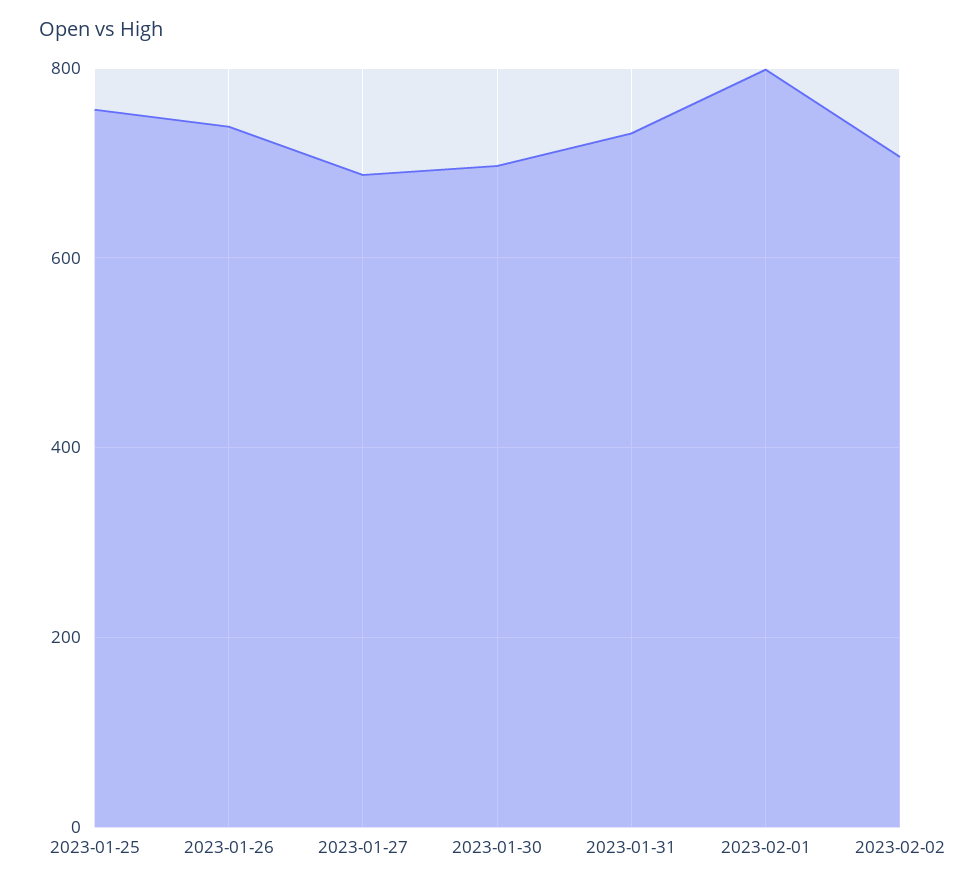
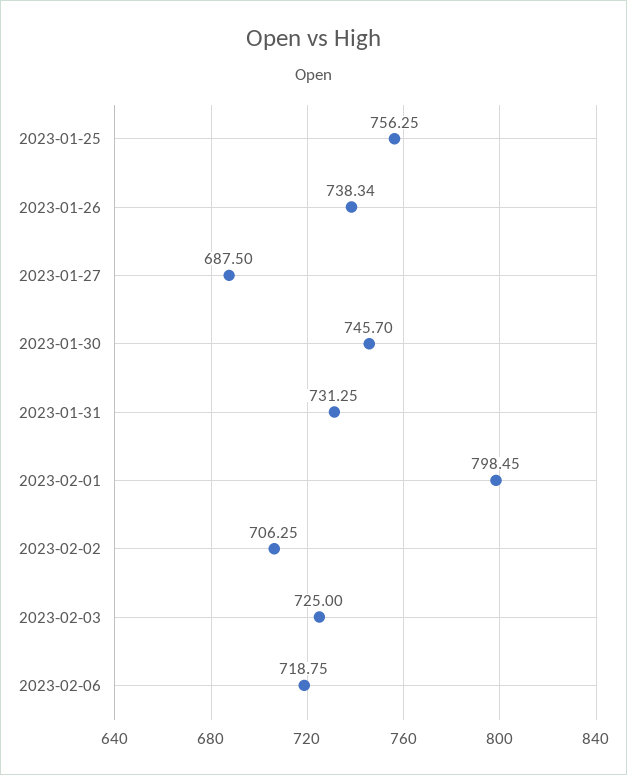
2023-01-30: 700 -> 745.7
2023-02-03: none -> 725
2023-02-06: none -> 718.75

